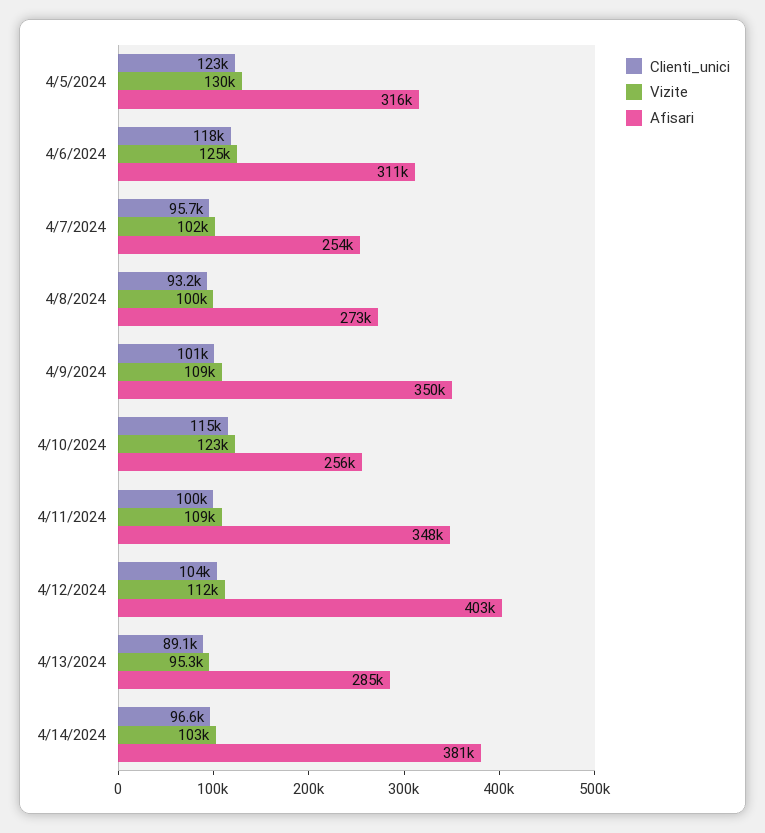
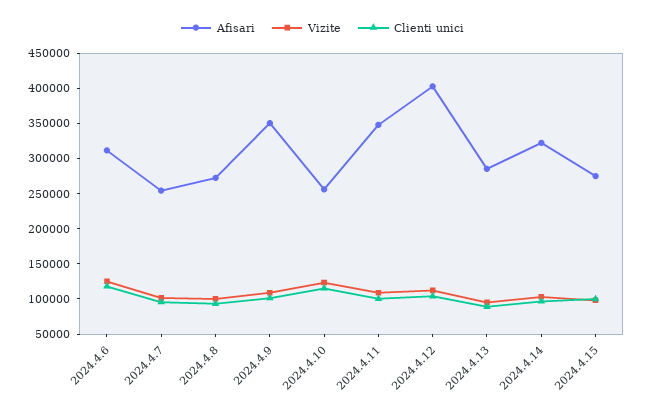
Clienti_unici, 4/5/2024: 123000 -> none
Vizite, 4/5/2024: 130000 -> none
Afisari, 4/5/2024: 316000 -> none
Afisari, 4/14/2024: 381000 -> 325000
Afisari, 2024.4.15: none -> 275000
Vizite, 2024.4.15: none -> 100000
Clienti_unici, 2024.4.15: none -> 100000

